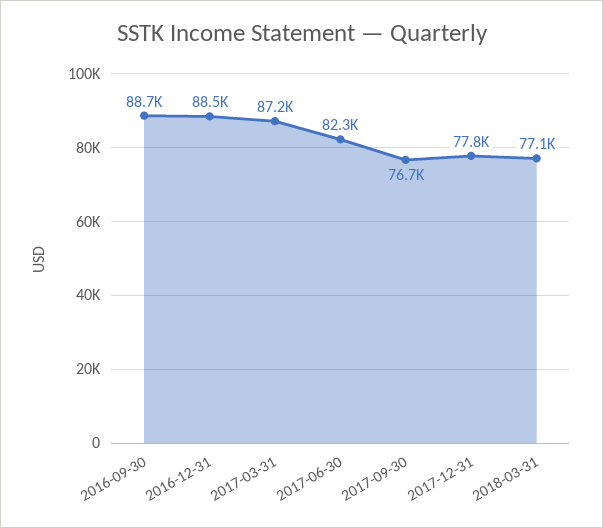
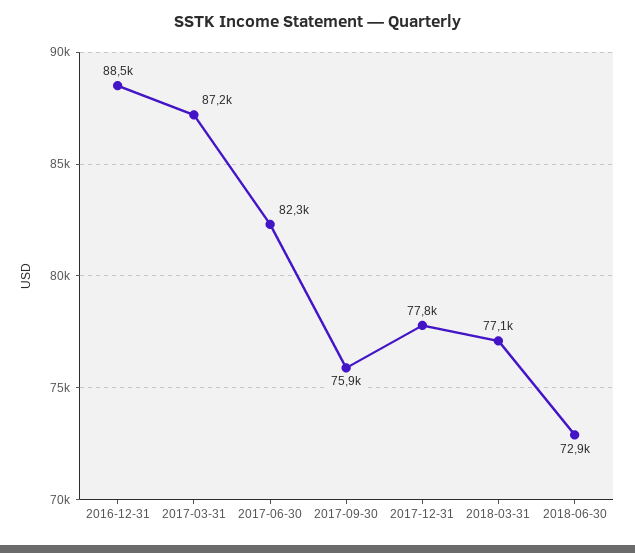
2016-09-30: 88700 -> none
2017-09-30: 76700 -> 75900
2018-06-30: none -> 72900

